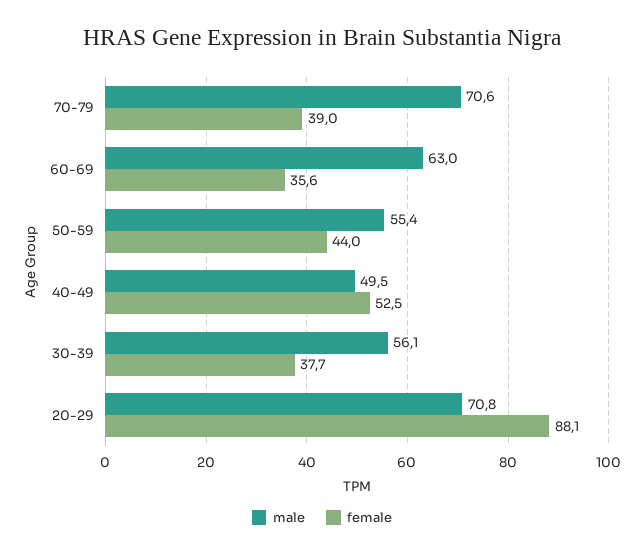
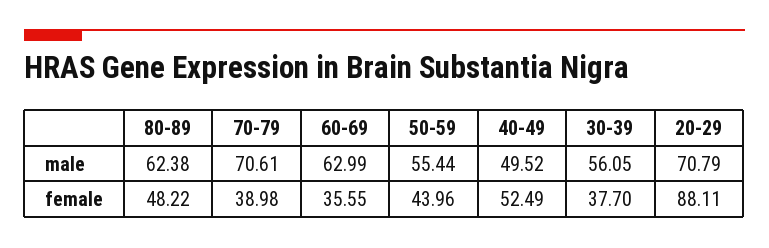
male, 80-89: none -> 62.38
female, 80-89: none -> 48.22

